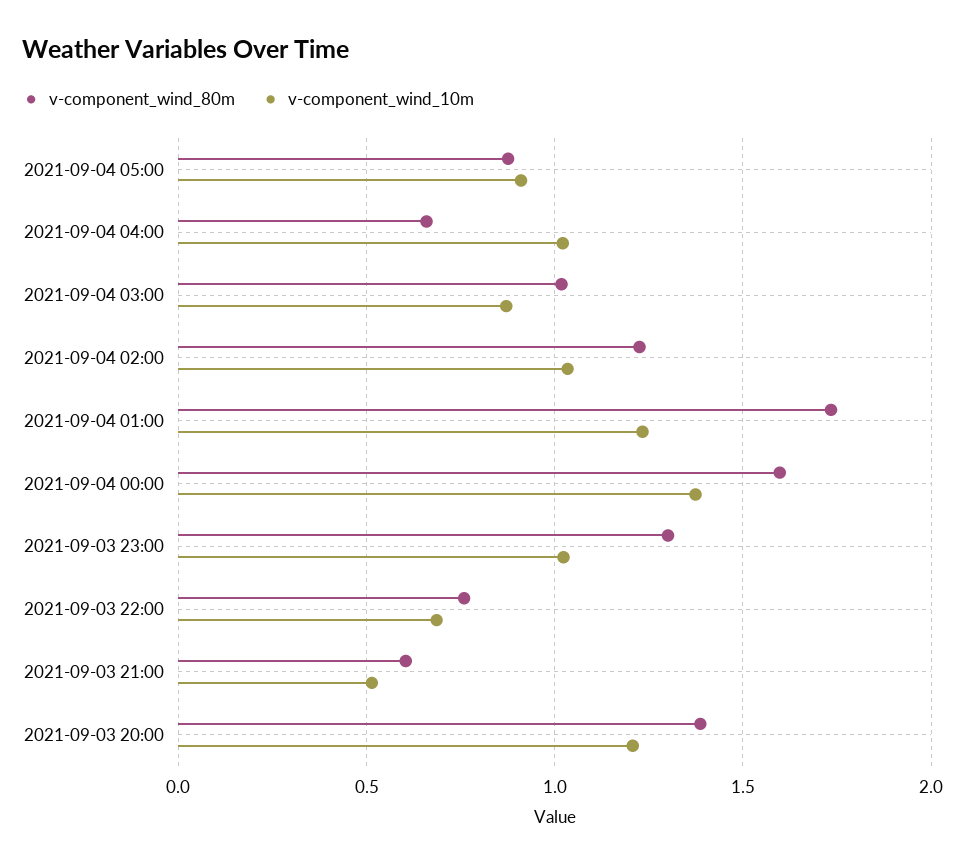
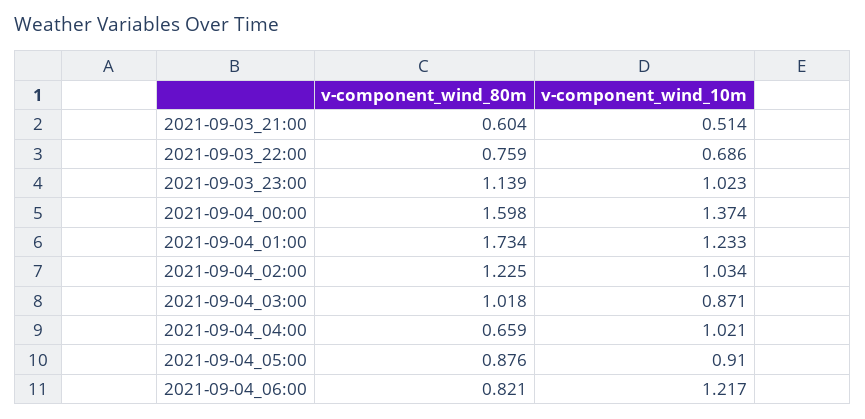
v-component_wind_80m, 2021-09-03 23:00: 1.3 -> 1.139
v-component_wind_80m, 2021-09-03 20:00: 1.4 -> none
v-component_wind_10m, 2021-09-03 20:00: 1.2 -> none
v-component_wind_80m, 2021-09-04_06:00: none -> 0.821
v-component_wind_10m, 2021-09-04_06:00: none -> 1.217

